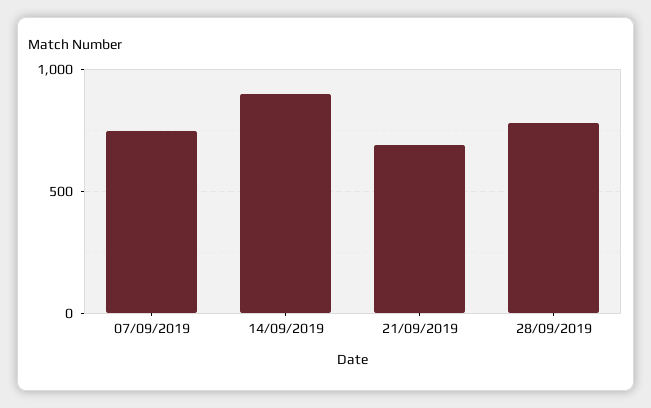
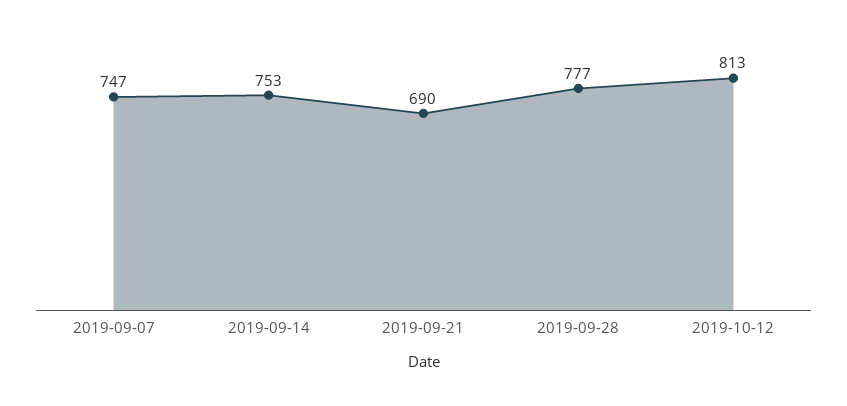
14/09/2019: 900 -> 753
2019-10-12: none -> 813

